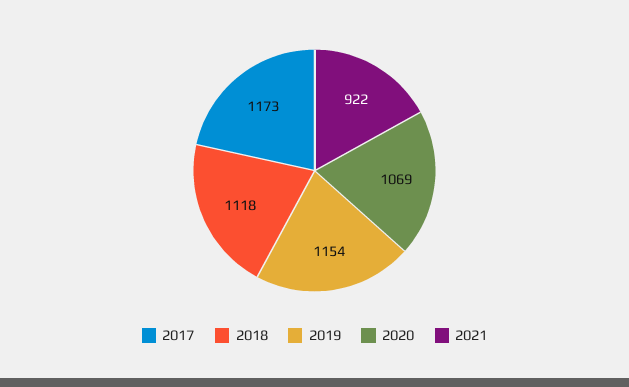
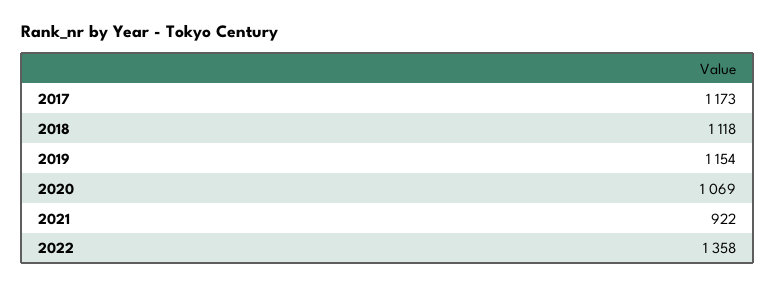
2022: none -> 1358

